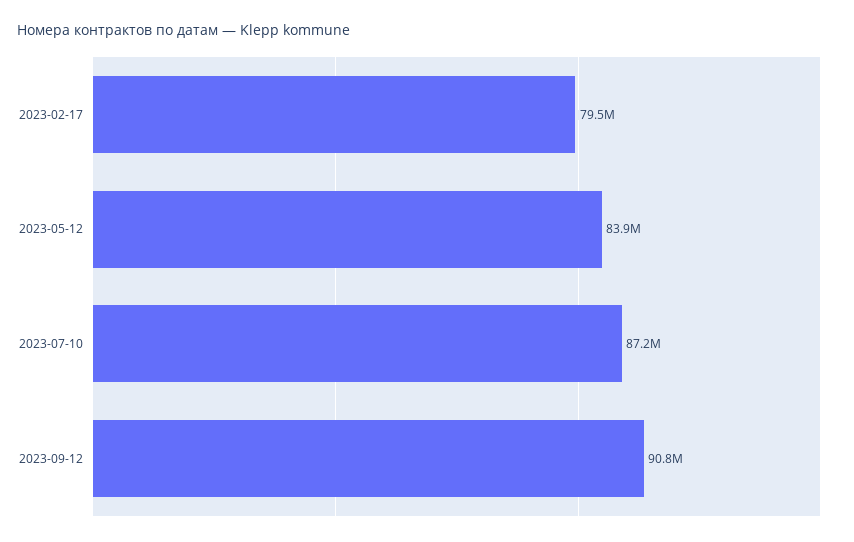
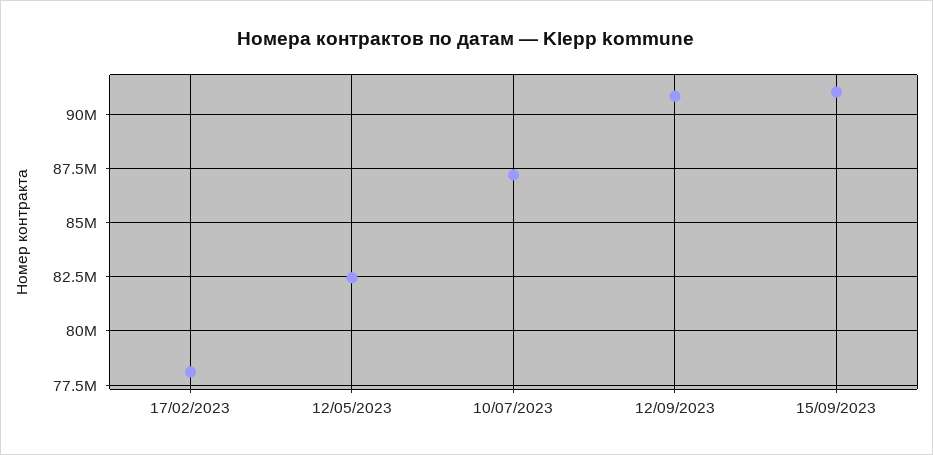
2023-02-17: 79500000 -> 78000000
2023-05-12: 83900000 -> 82500000
15/09/2023: none -> 91000000

